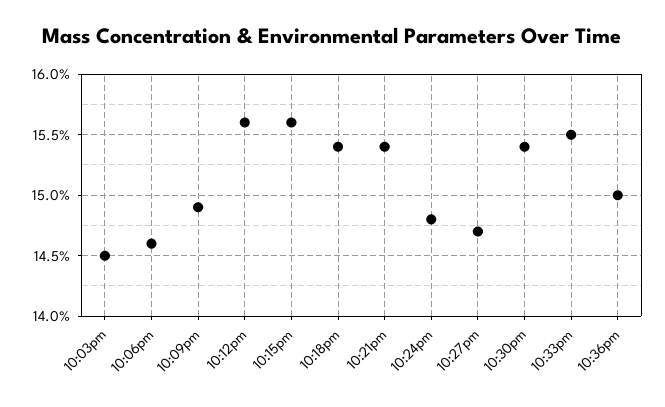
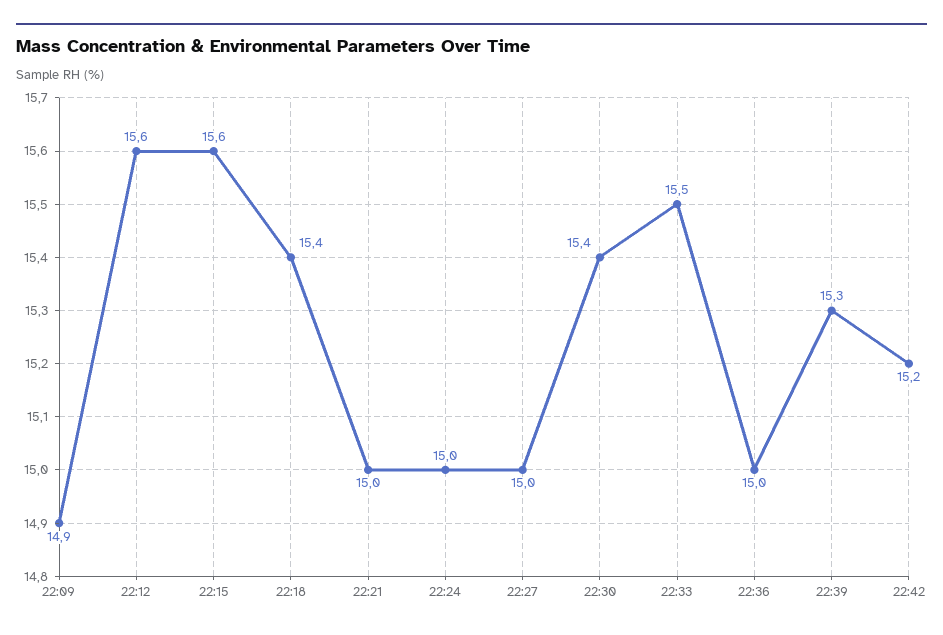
10:03pm: 14.5 -> none
10:06pm: 14.6 -> none
10:21pm: 15.4 -> 15
10:24pm: 14.8 -> 15
10:27pm: 14.7 -> 15
22:39: none -> 15.3
22:42: none -> 15.2

